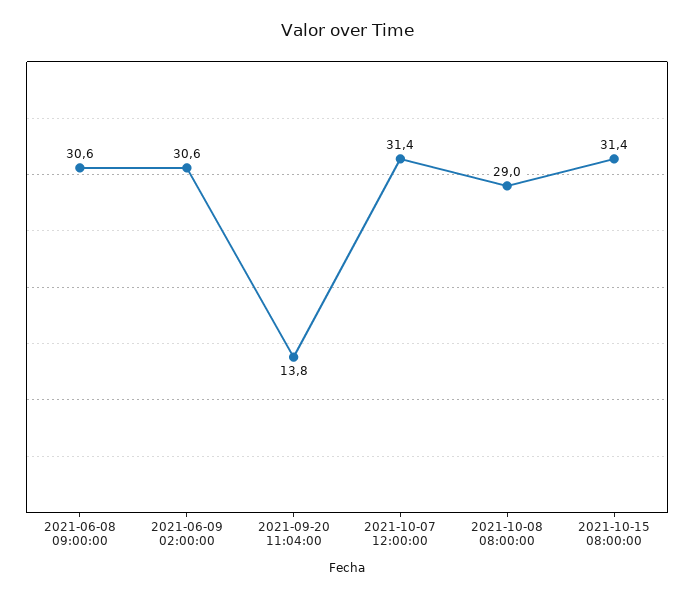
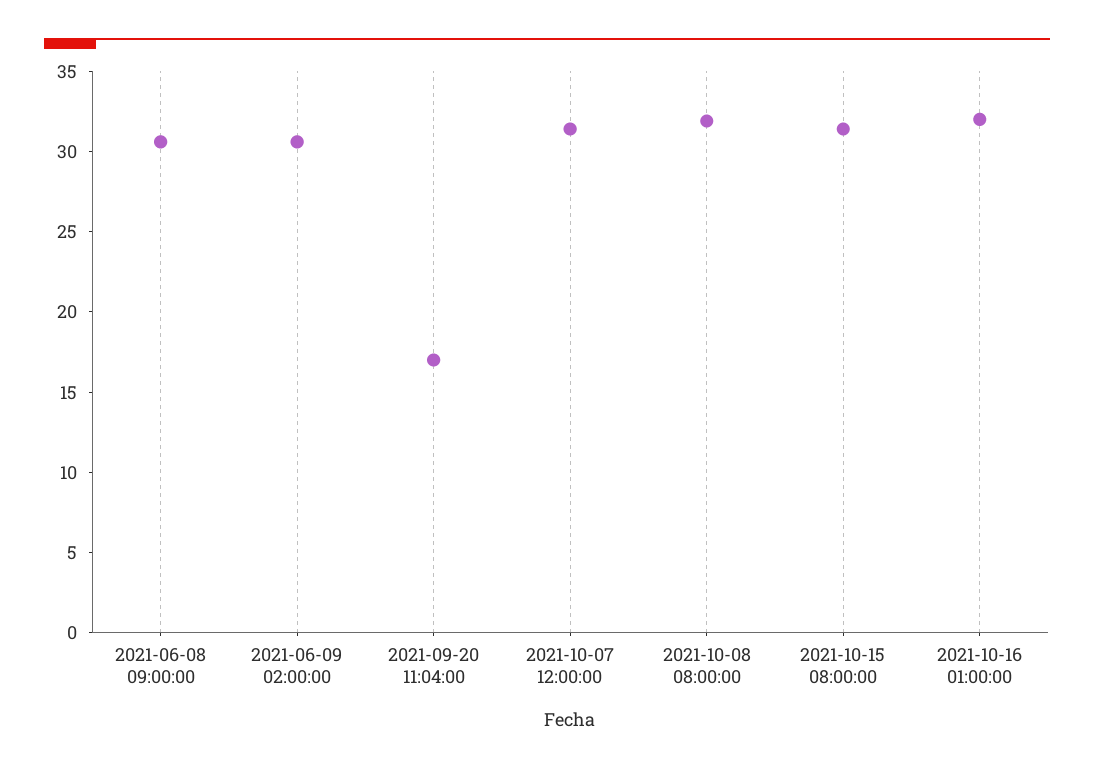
2021-09-20 11:04:00: 13.8 -> 17
2021-10-08 08:00:00: 29 -> 32
2021-10-16 01:00:00: none -> 32

